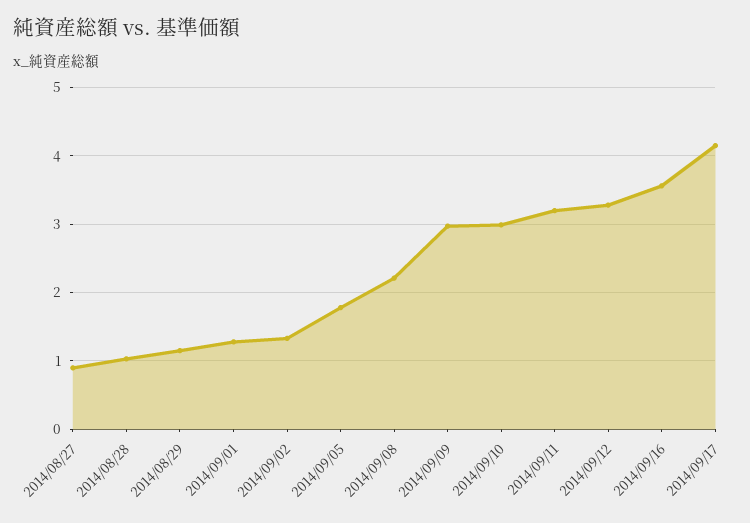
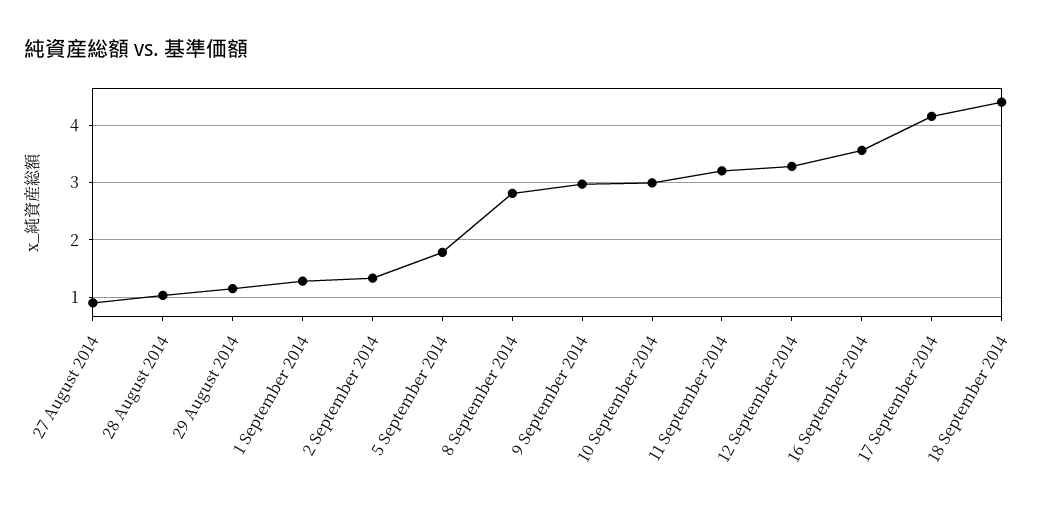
2014/09/08: 2.2 -> 2.8
18 September 2014: none -> 4.4

